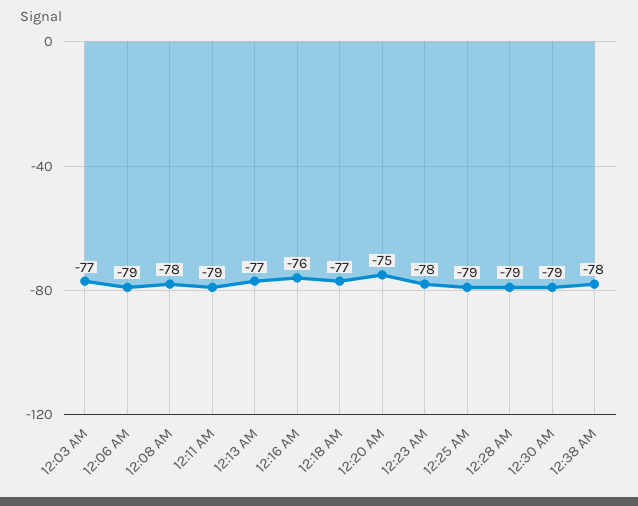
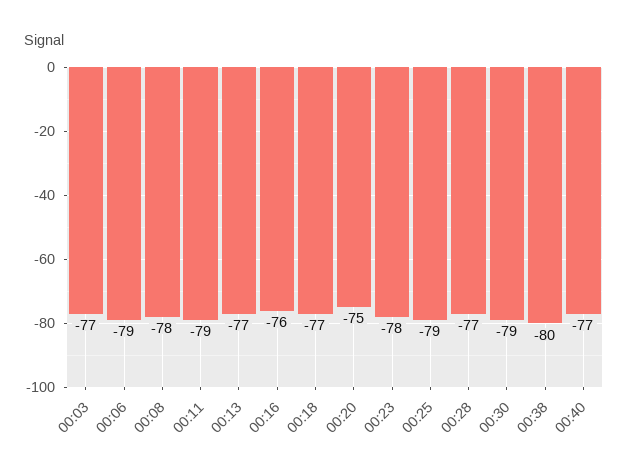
12:28 AM: -79 -> -77
12:38 AM: -78 -> -80
00:40: none -> -77

